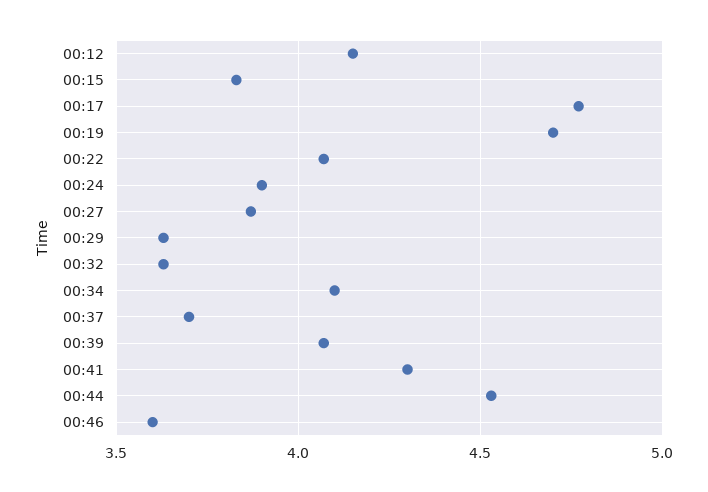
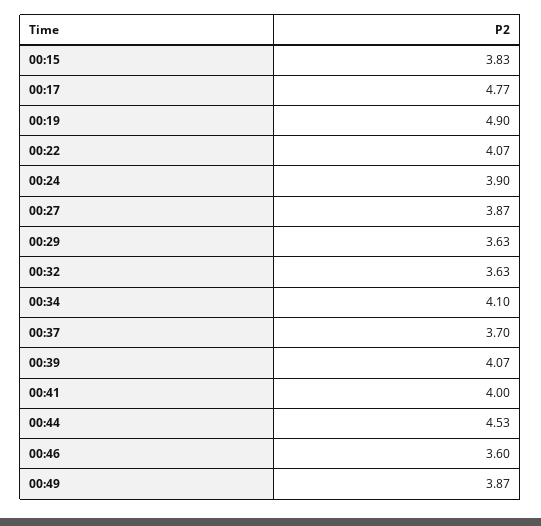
00:12: 4.15 -> none
00:19: 4.7 -> 4.9
00:41: 4.3 -> 4
00:49: none -> 3.87

